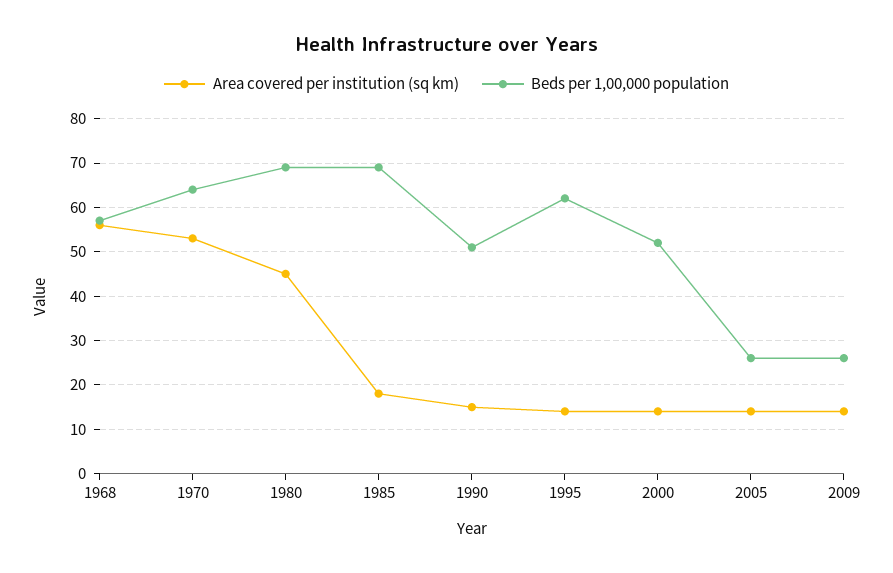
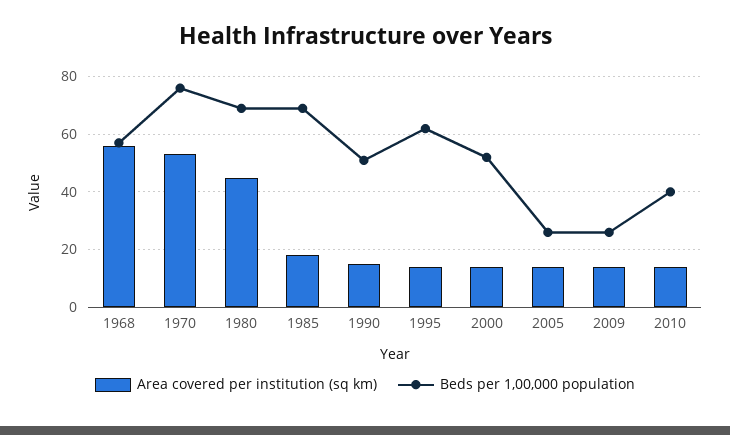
Beds per 1,00,000 population, 1970: 65 -> 75
Area covered per institution (sq km), 2010: none -> 15
Beds per 1,00,000 population, 2010: none -> 40

